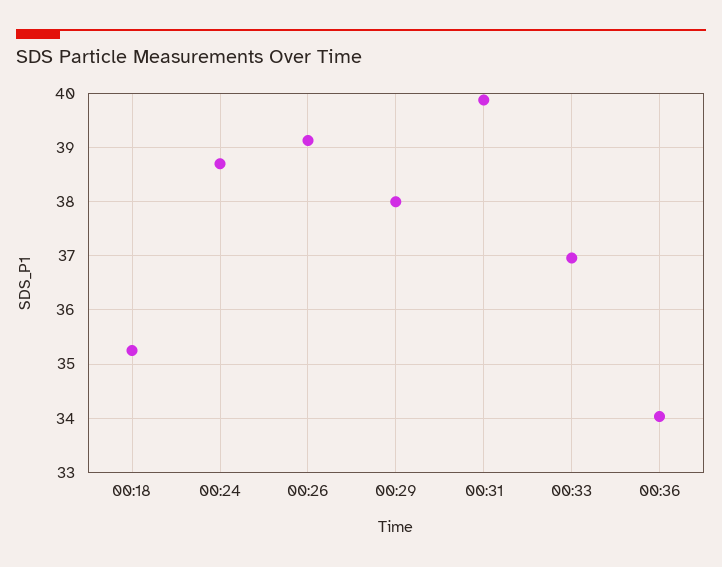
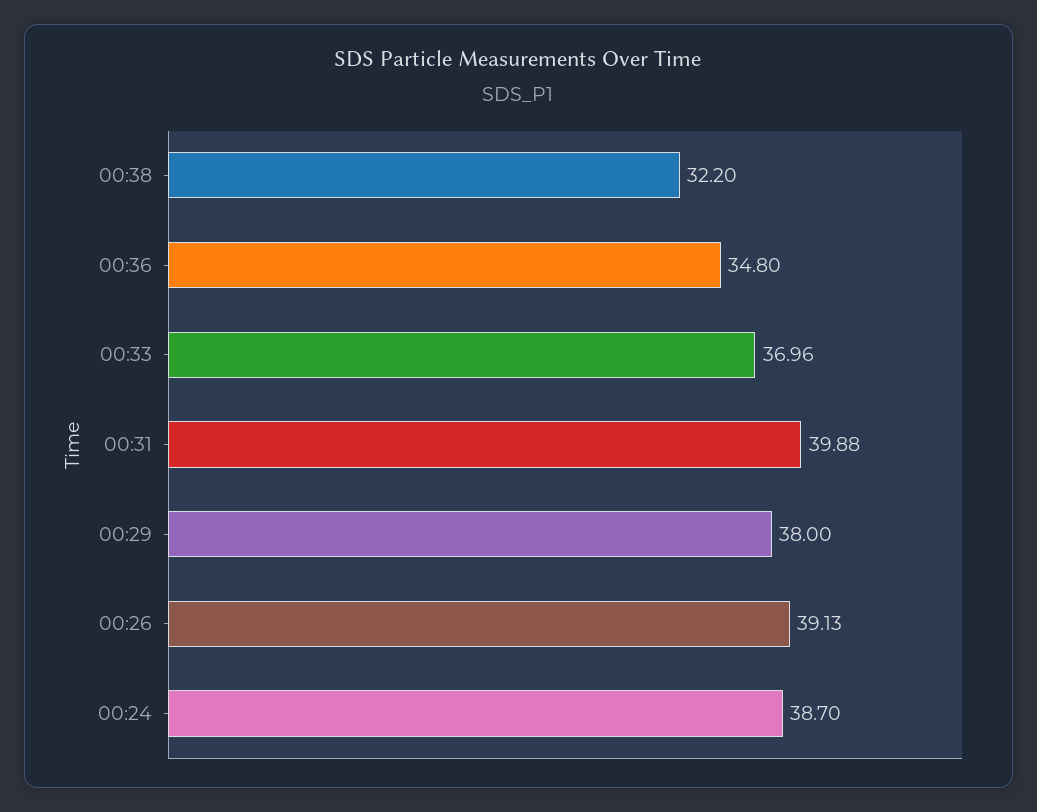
00:18: 35.2 -> none
00:36: 34 -> 34.8
00:38: none -> 32.2

